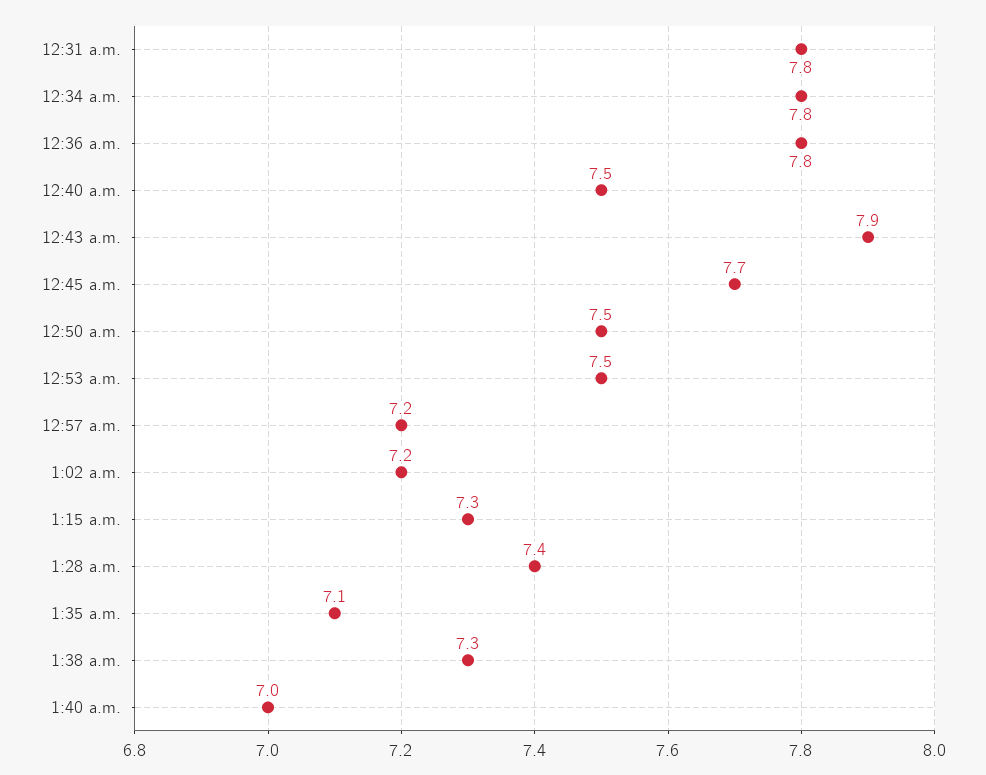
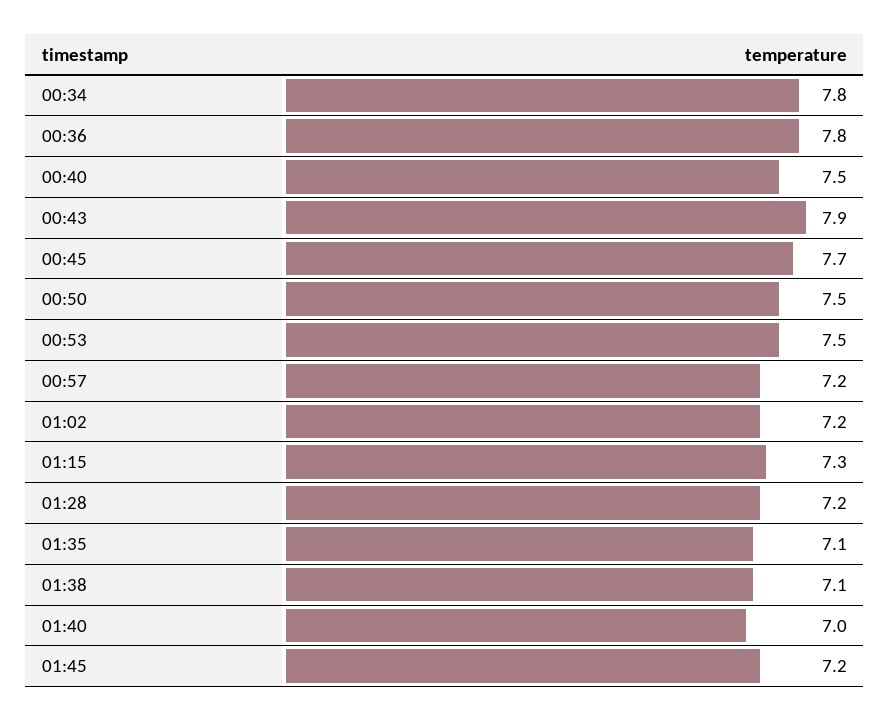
12:31 a.m.: 7.8 -> none
1:28 a.m.: 7.4 -> 7.2
1:38 a.m.: 7.3 -> 7.1
01:45: none -> 7.2

